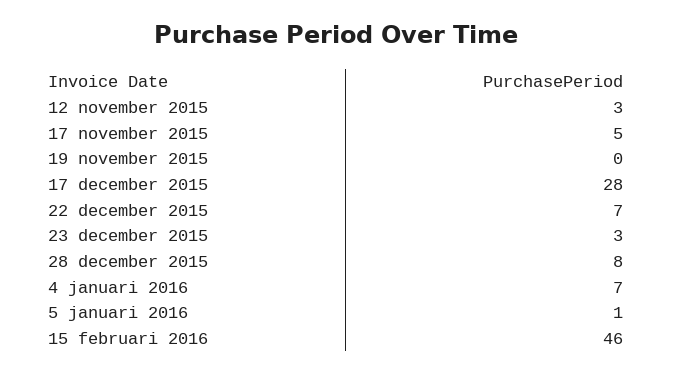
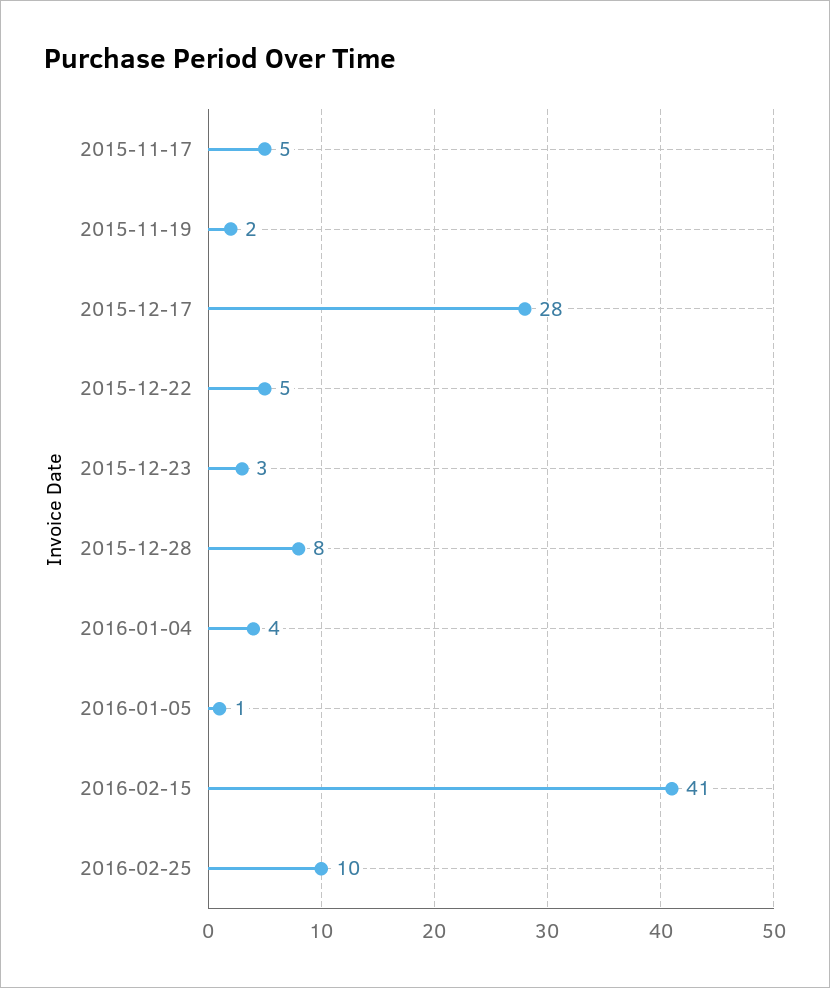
12 november 2015: 3 -> none
19 november 2015: 0 -> 2
22 december 2015: 7 -> 5
4 januari 2016: 7 -> 4
15 februari 2016: 46 -> 41
2016-02-25: none -> 10

